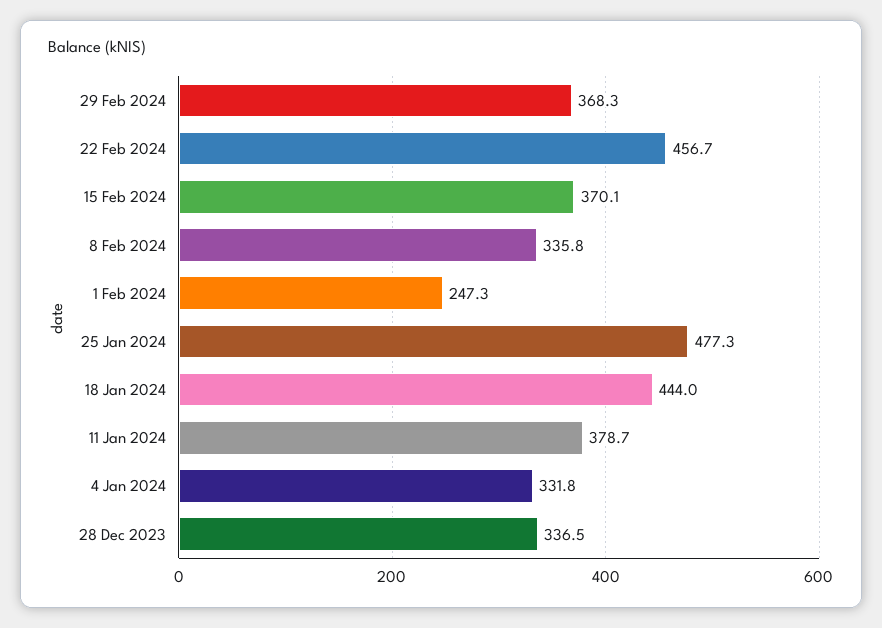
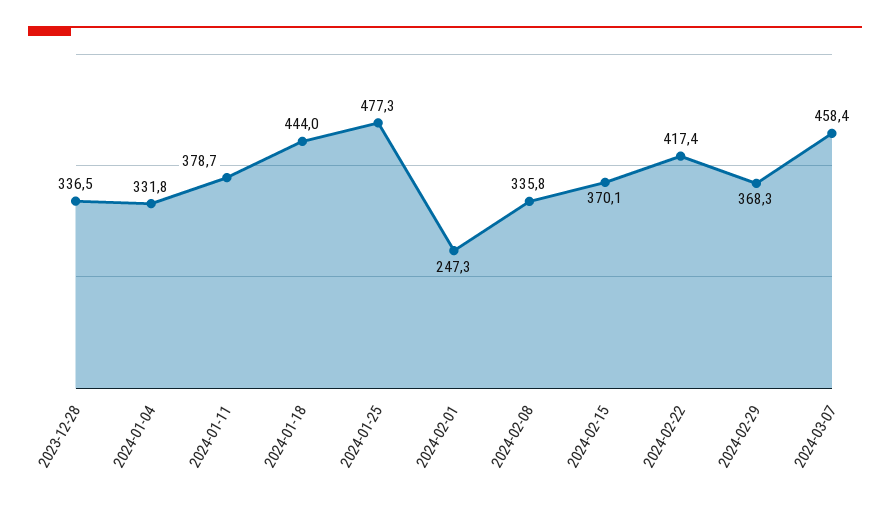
22 Feb 2024: 456.7 -> 417.4
2024-03-07: none -> 458.4

